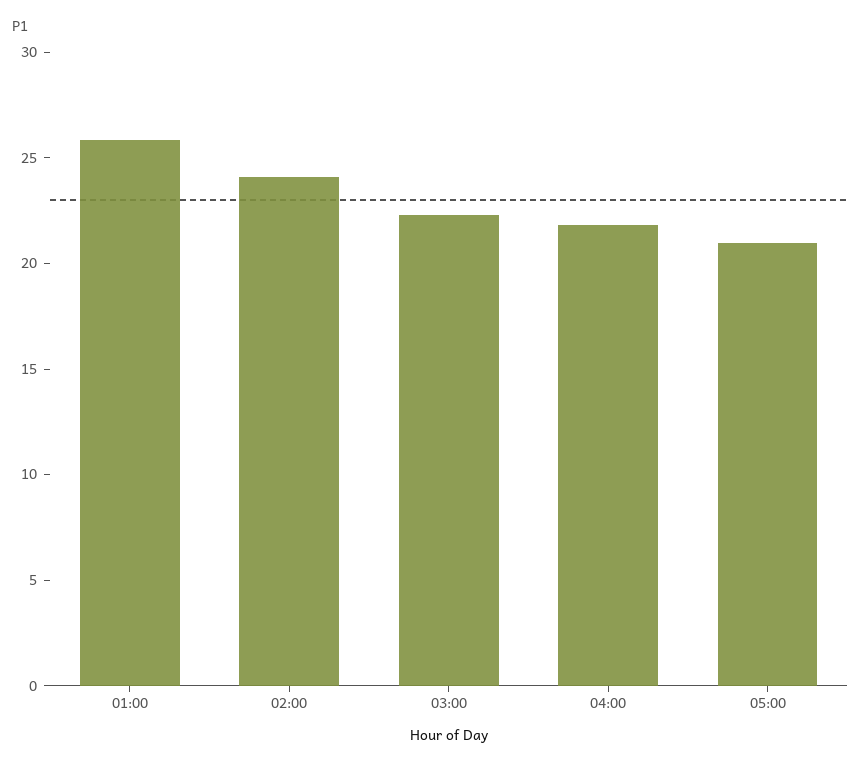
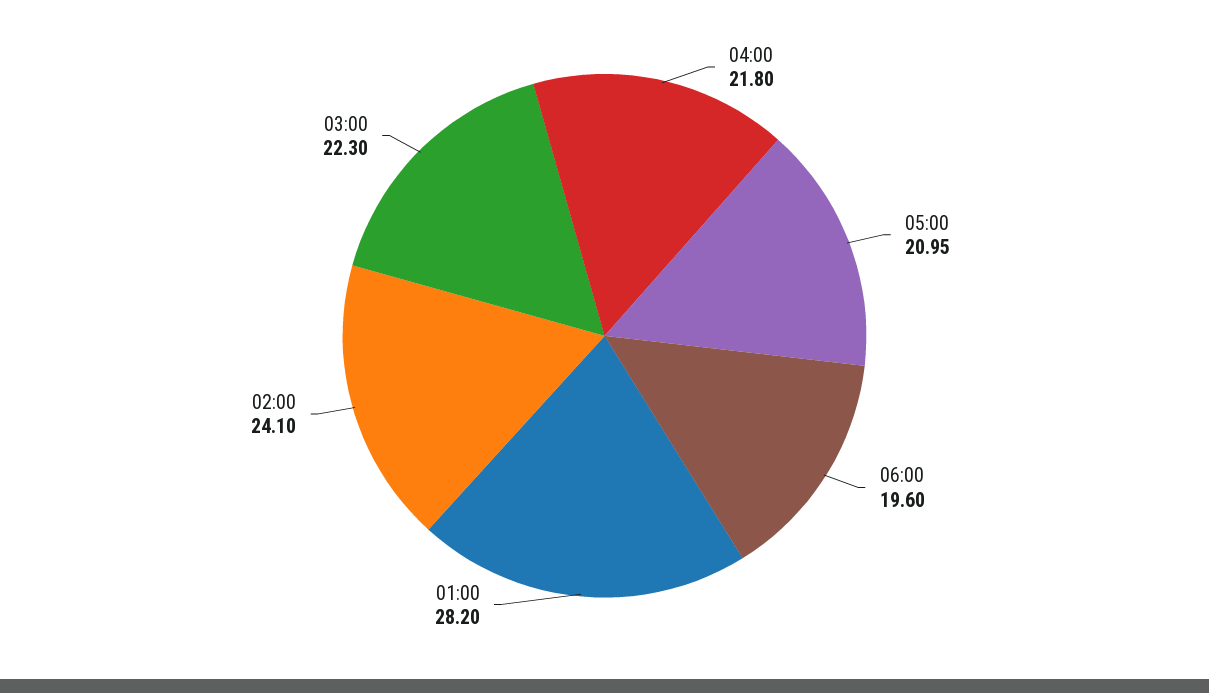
01:00: 26 -> 28.2
06:00: none -> 19.6

